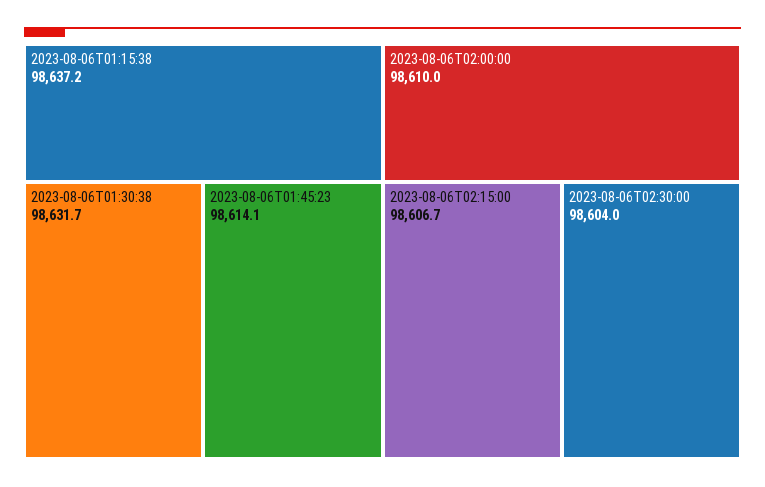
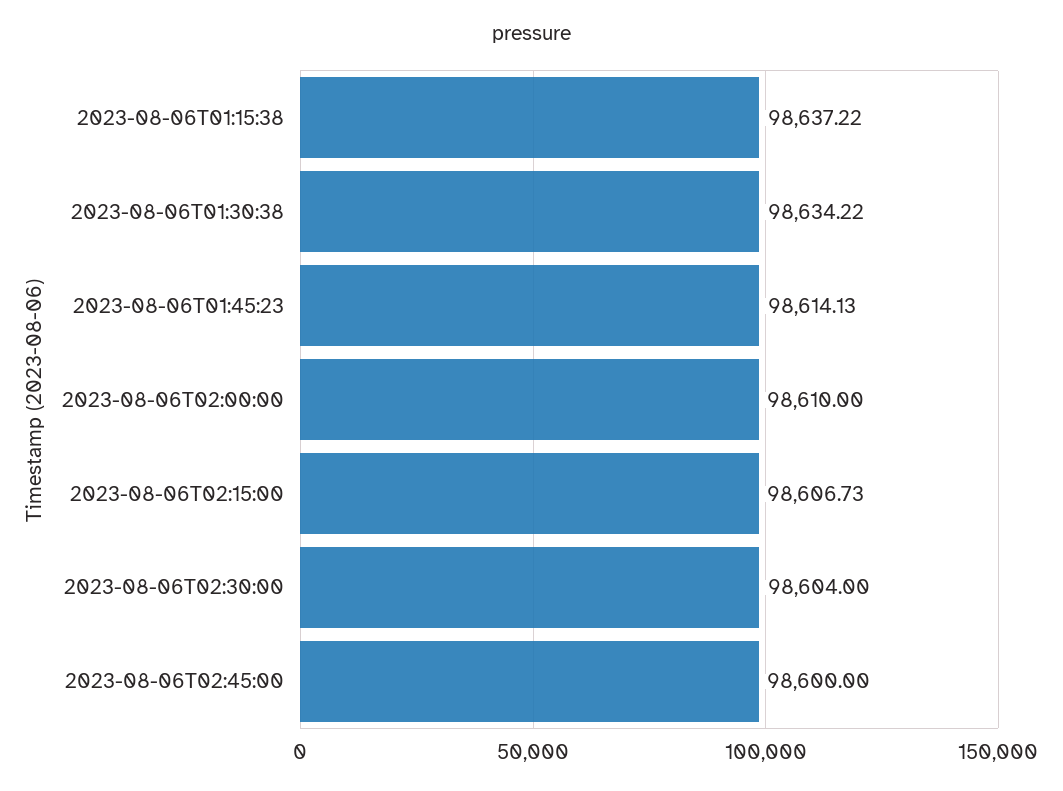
2023-08-06T01:30:38: 98631.7 -> 98634.22
2023-08-06T02:45:00: none -> 98600

